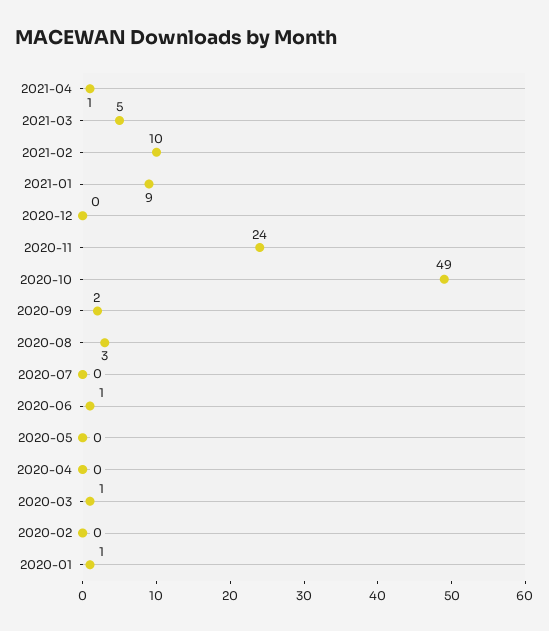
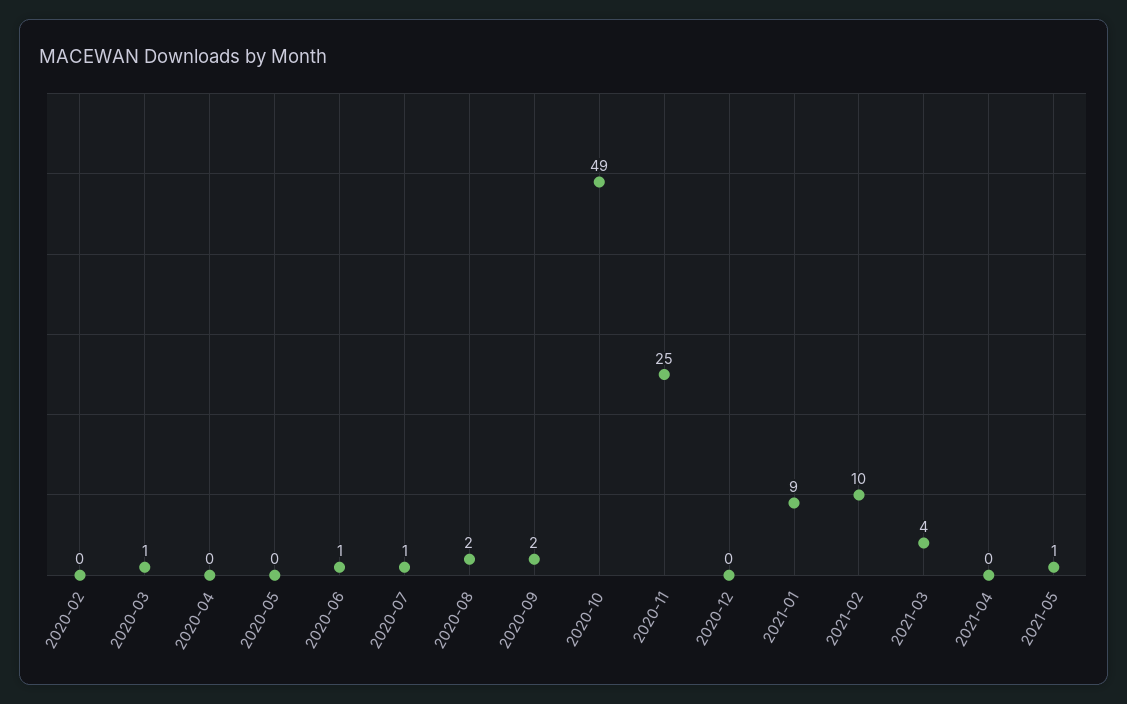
2021-04: 1 -> 0
2021-03: 5 -> 4
2020-11: 24 -> 25
2020-08: 3 -> 2
2020-07: 0 -> 1
2020-01: 1 -> none
2021-05: none -> 1

